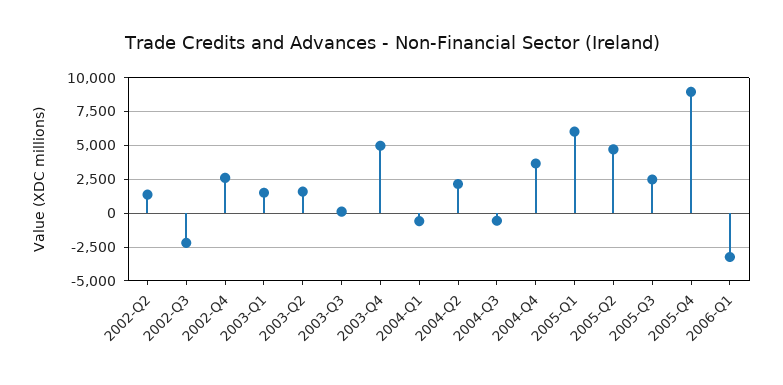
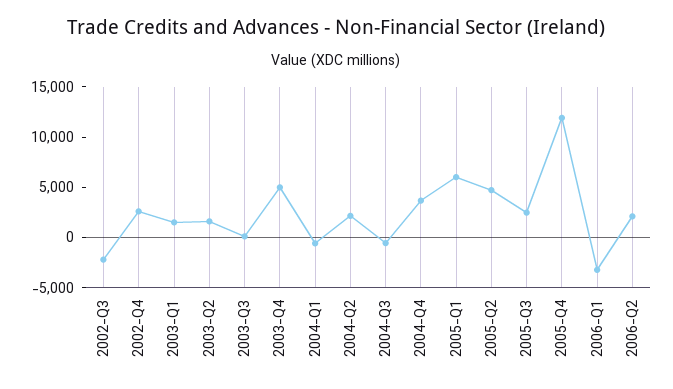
2002-Q2: 1500 -> none
2005-Q4: 9000 -> 12000
2006-Q2: none -> 2000

